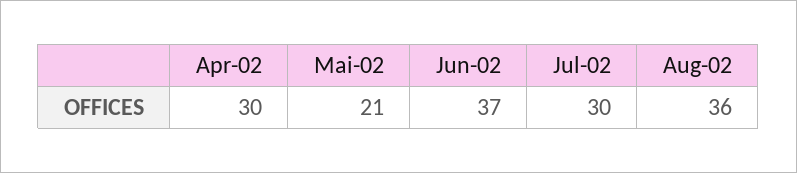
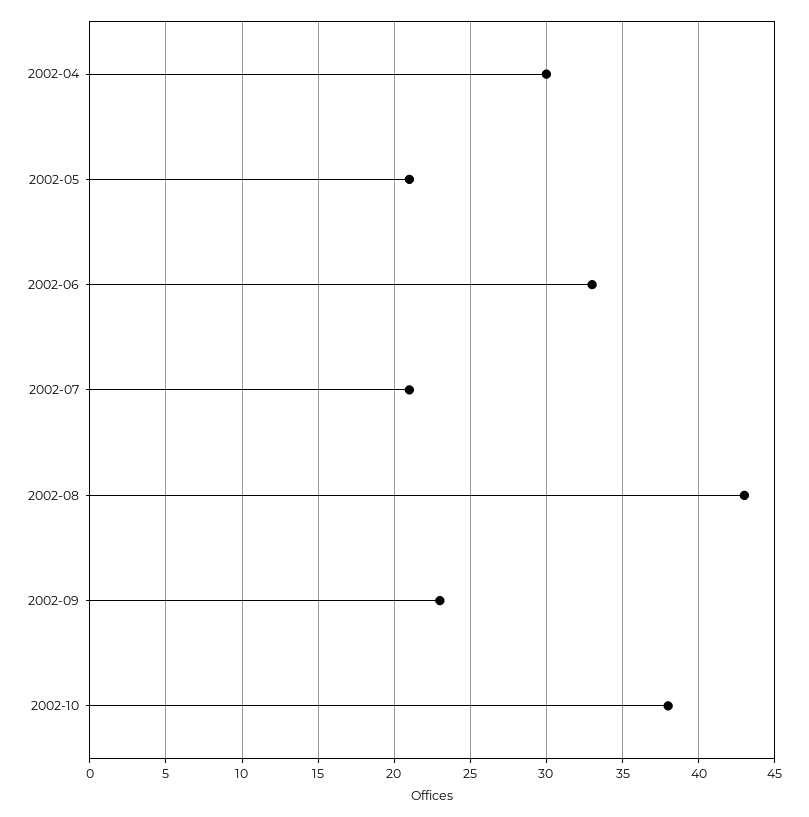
Jun-02: 37 -> 33
Jul-02: 30 -> 21
Aug-02: 36 -> 43
2002-09: none -> 23
2002-10: none -> 38

